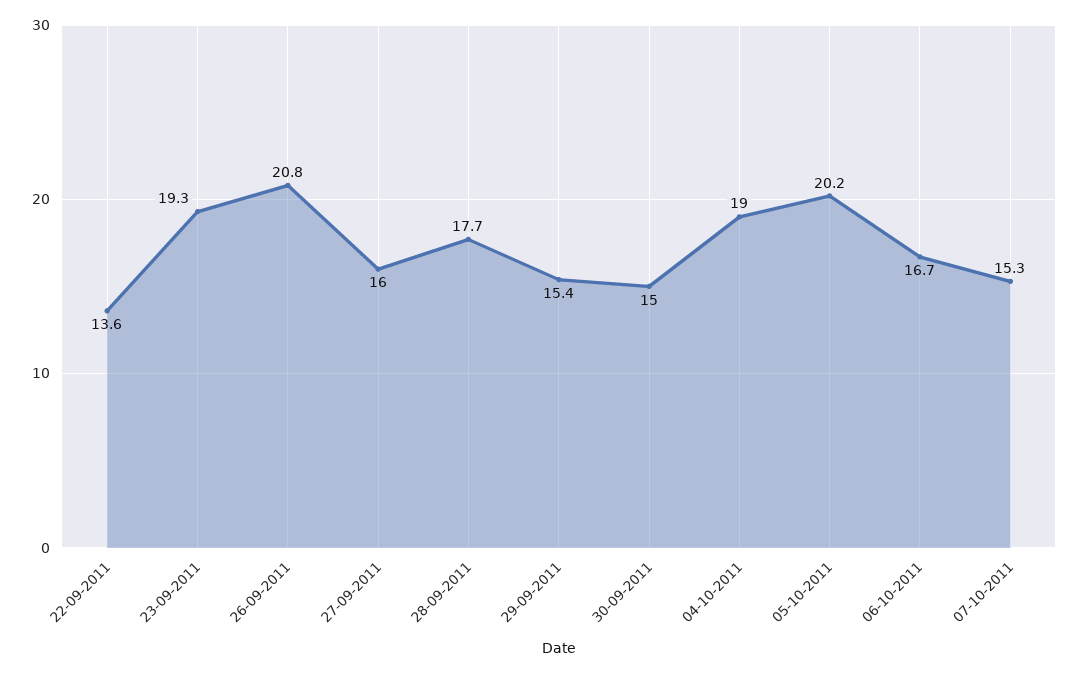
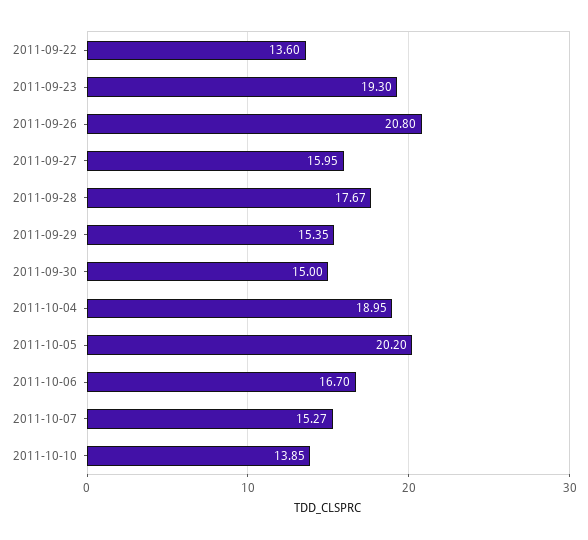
2011-10-10: none -> 13.85

